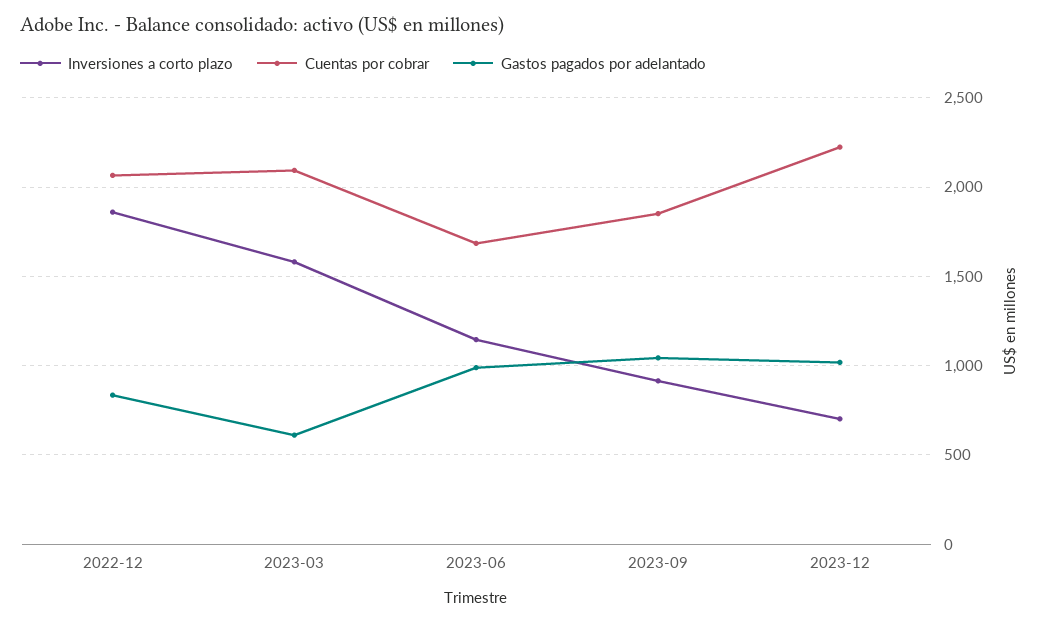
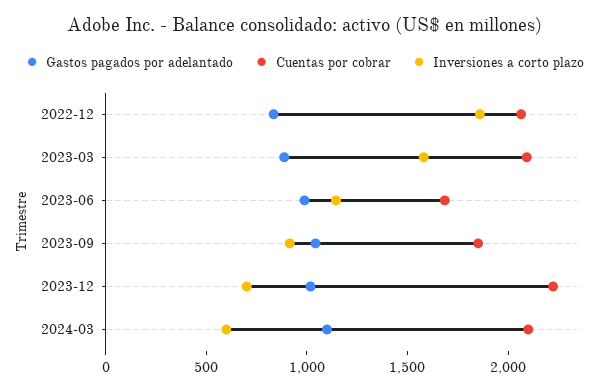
Gastos pagados por adelantado, 2023-03: 600 -> 900
Gastos pagados por adelantado, 2024-03: none -> 1100
Cuentas por cobrar, 2024-03: none -> 2100
Inversiones a corto plazo, 2024-03: none -> 600

